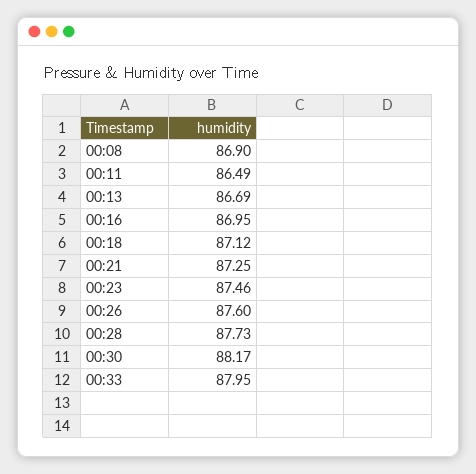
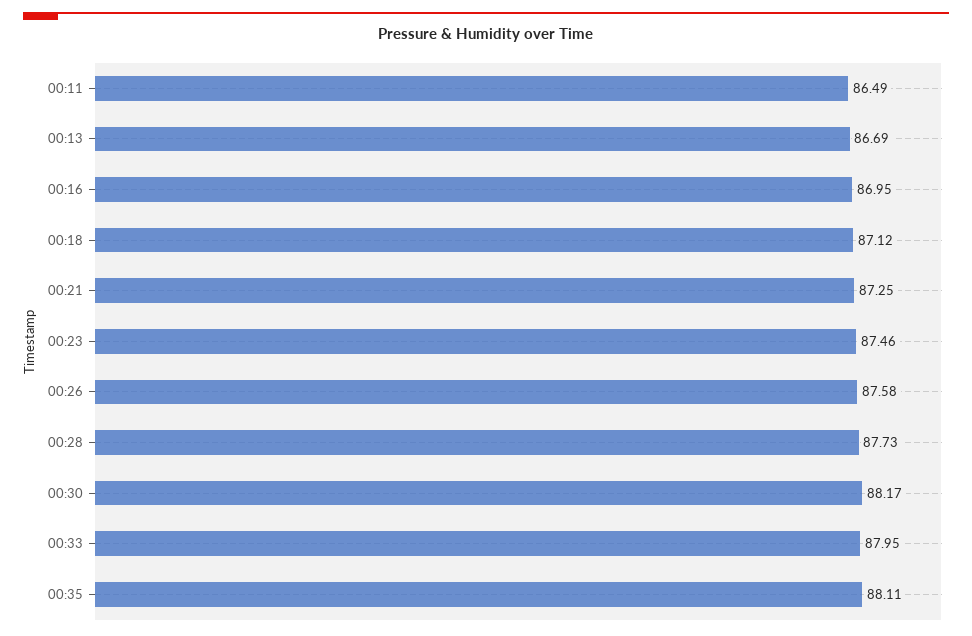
00:08: 86.9 -> none
00:26: 87.6 -> 87.58
00:35: none -> 88.11

